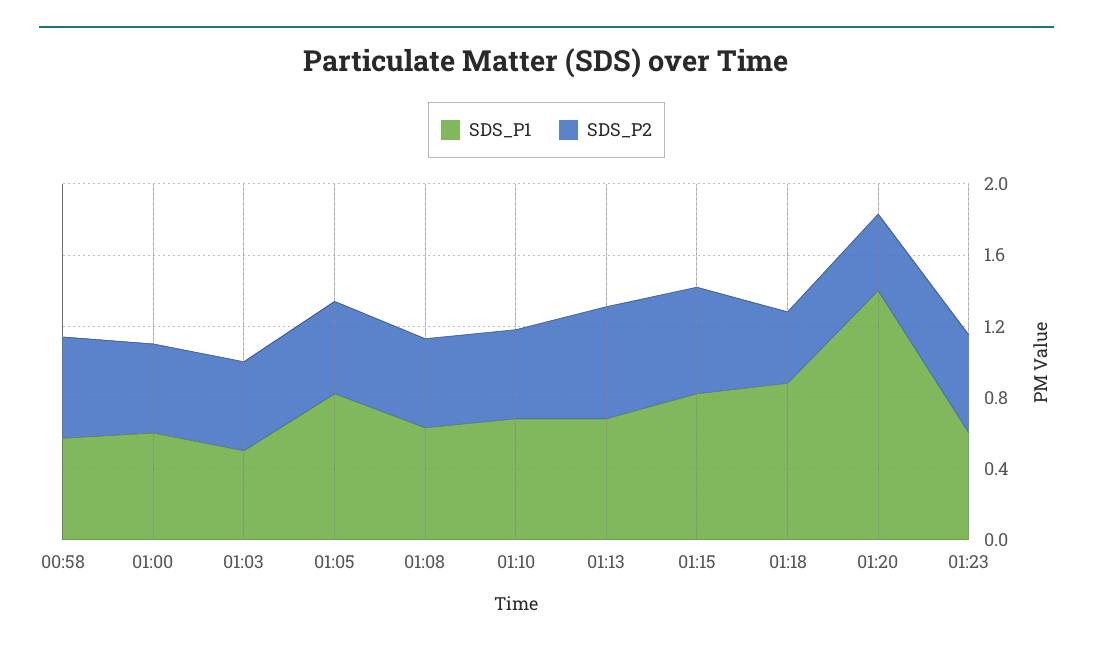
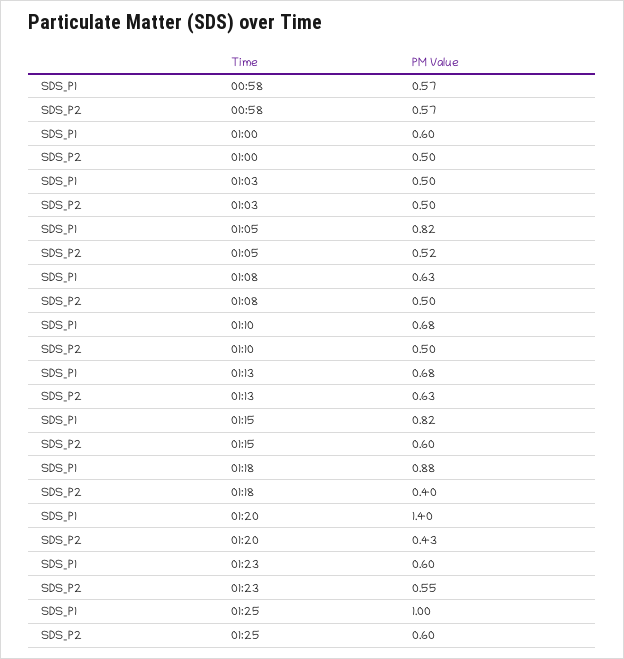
SDS_P1, 01:25: none -> 1
SDS_P2, 01:25: none -> 0.6

